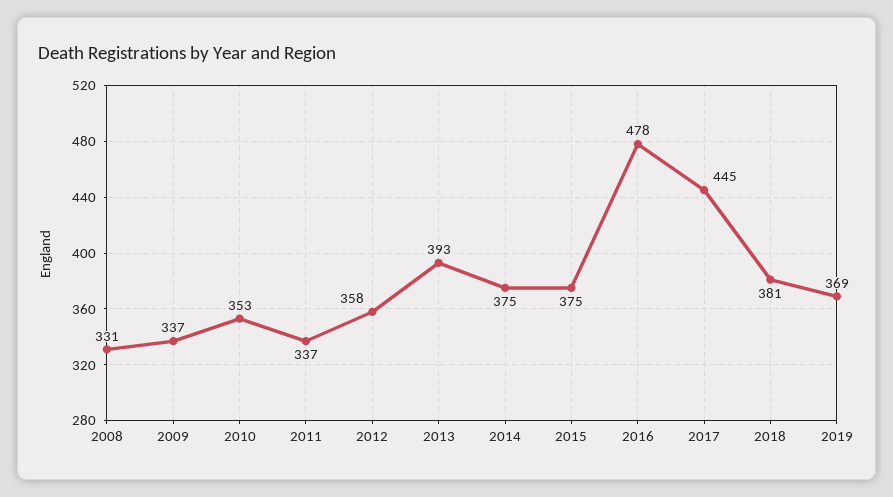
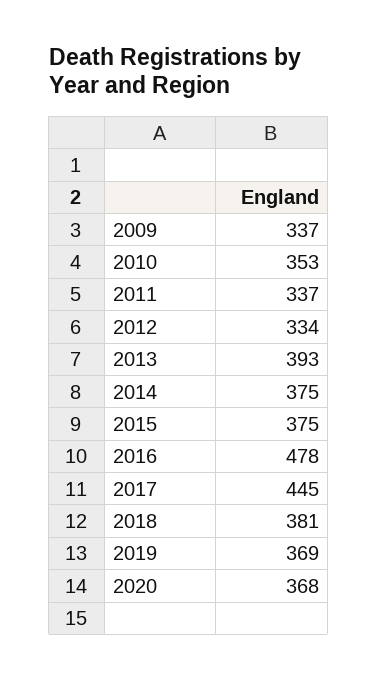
2008: 331 -> none
2012: 358 -> 334
2020: none -> 368

